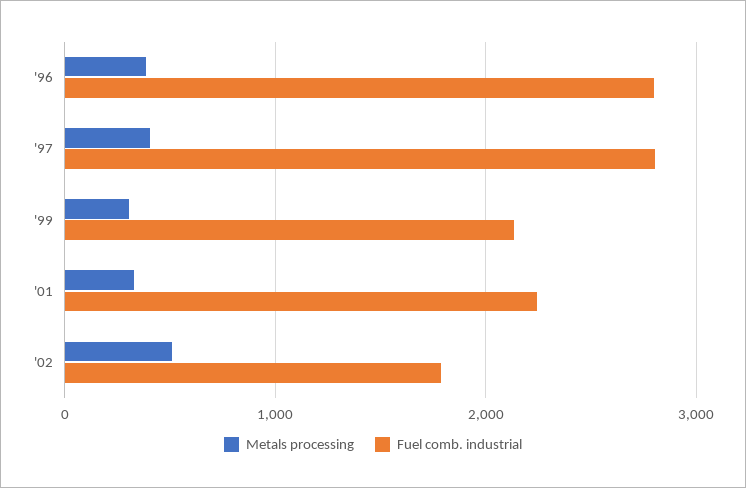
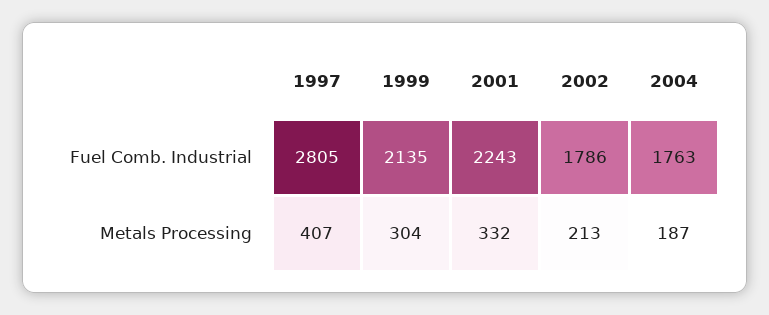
Metals processing, '96: 400 -> none
Fuel comb. industrial, '96: 2800 -> none
Metals processing, '02: 500 -> 213
Fuel comb. industrial, 2004: none -> 1763
Metals processing, 2004: none -> 187

